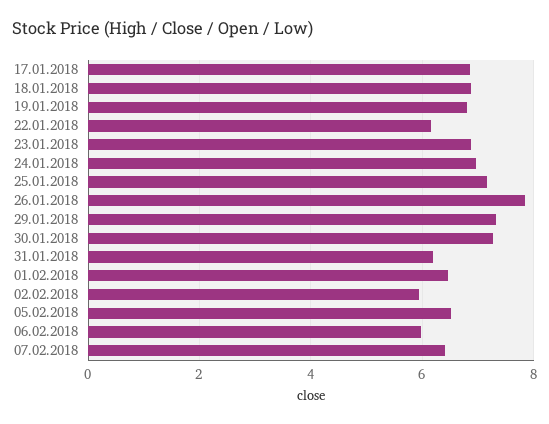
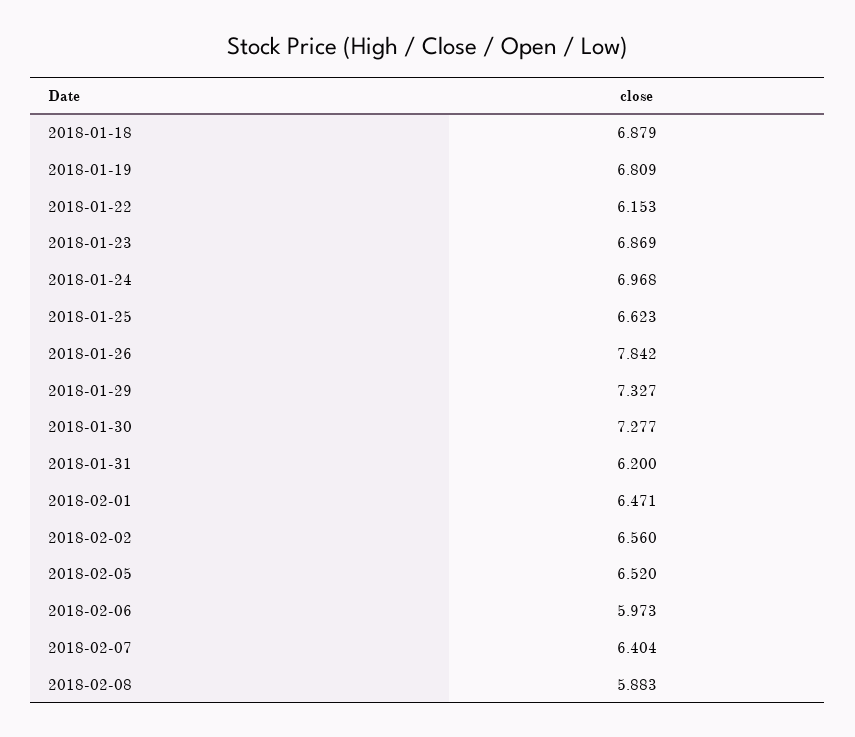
17.01.2018: 6.8 -> none
25.01.2018: 7.2 -> 6.623
02.02.2018: 6 -> 6.56
2018-02-08: none -> 5.883

